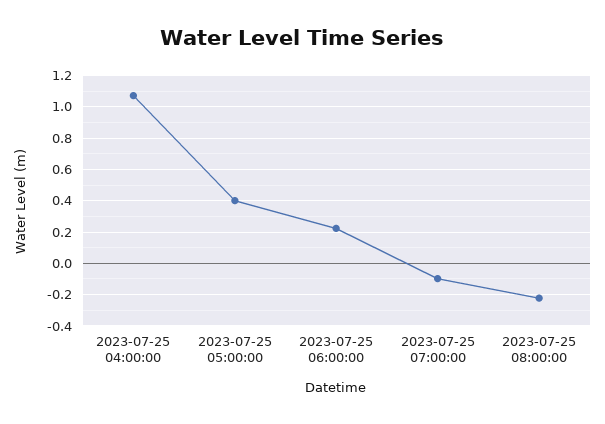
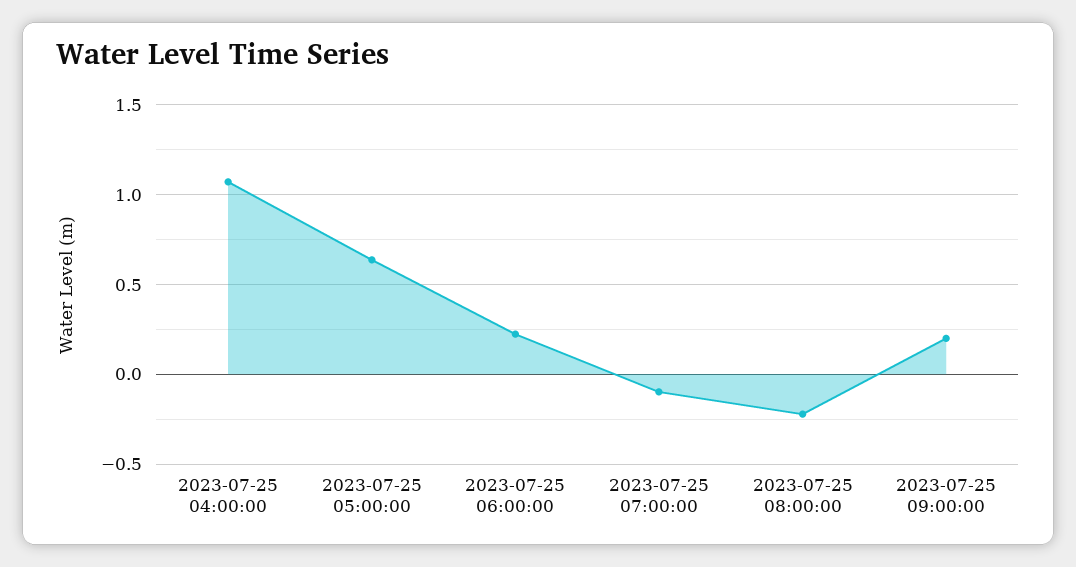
2023-07-25 05:00:00: 0.4 -> 0.65
2023-07-25 09:00:00: none -> 0.2

